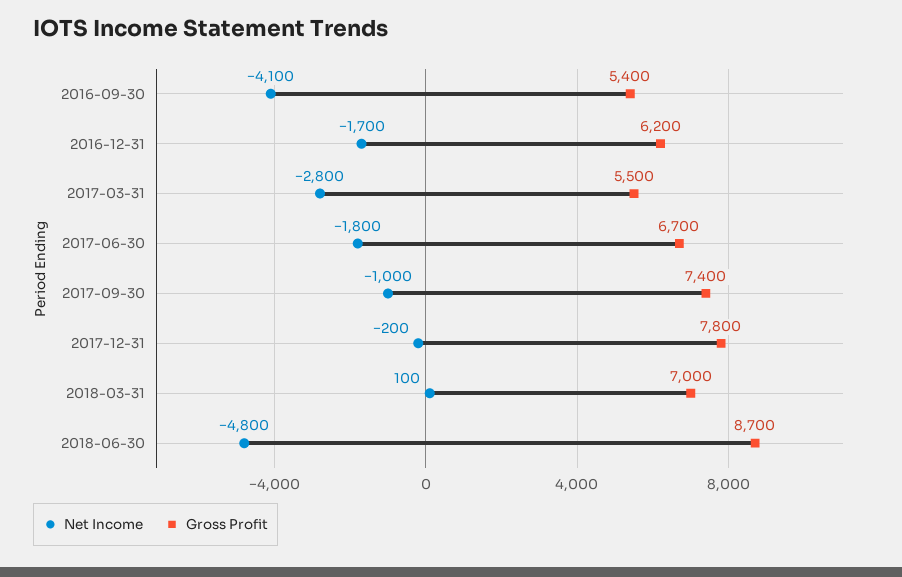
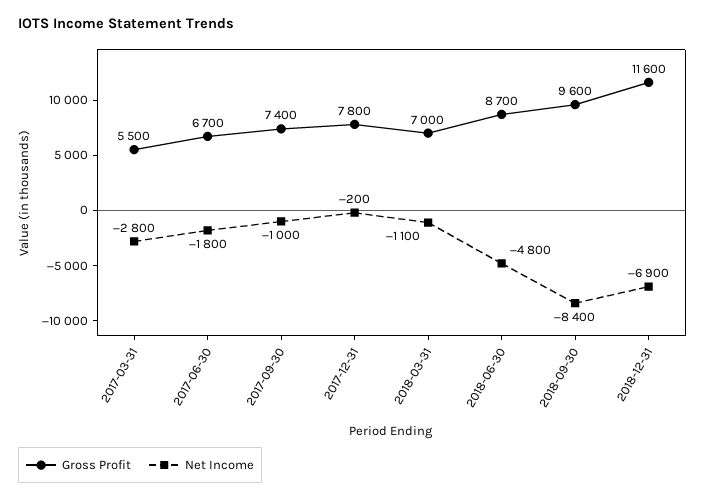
Net Income, 2016-09-30: -4100 -> none
Gross Profit, 2016-09-30: 5400 -> none
Net Income, 2016-12-31: -1700 -> none
Gross Profit, 2016-12-31: 6200 -> none
Net Income, 2018-03-31: 100 -> -1100
Gross Profit, 2018-09-30: none -> 9600
Net Income, 2018-09-30: none -> -8400
Gross Profit, 2018-12-31: none -> 11600
Net Income, 2018-12-31: none -> -6900

